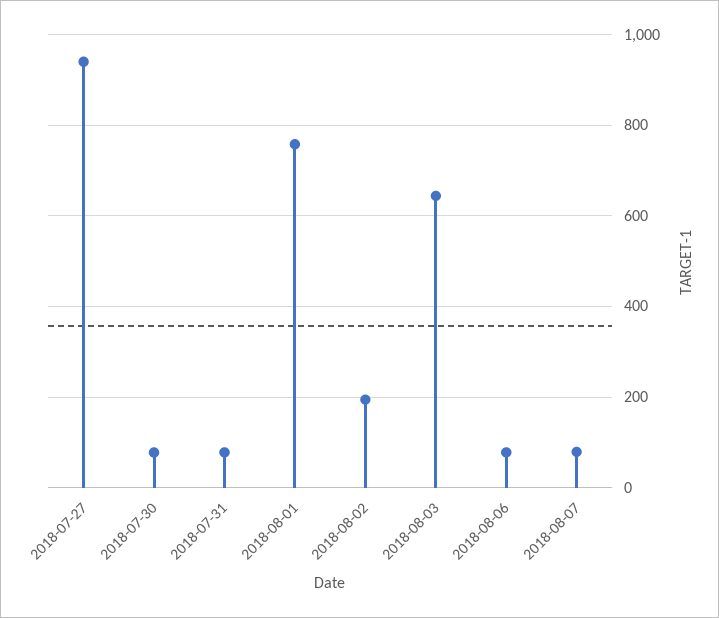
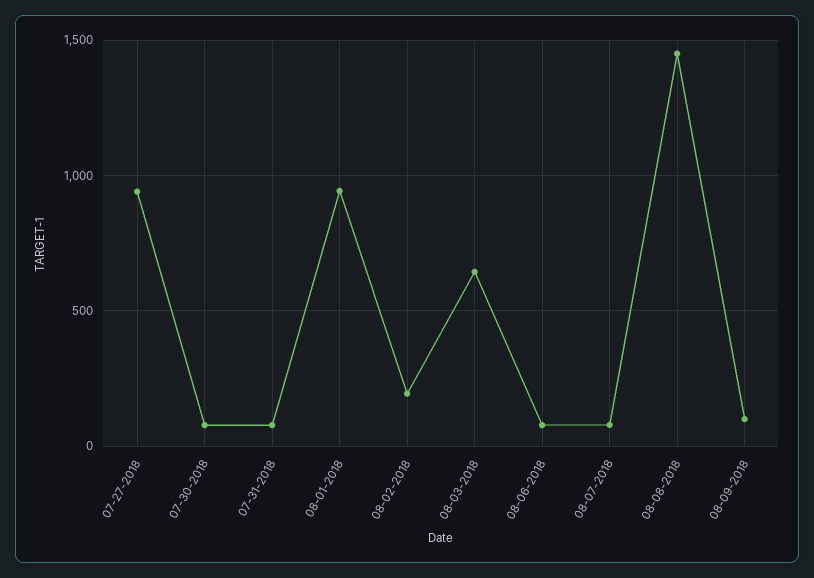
2018-08-01: 760 -> 950
08-08-2018: none -> 1450
08-09-2018: none -> 100

